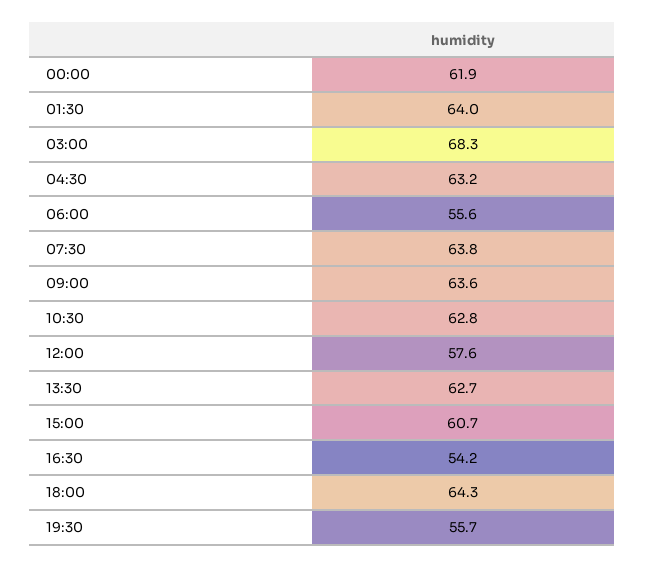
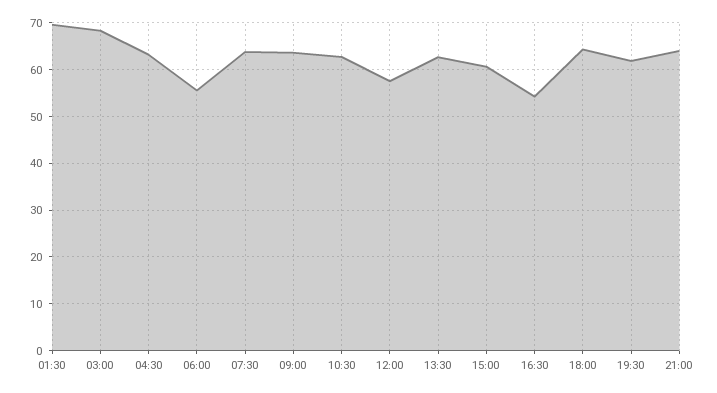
00:00: 61.9 -> none
01:30: 64 -> 70
19:30: 55.7 -> 62
21:00: none -> 64

